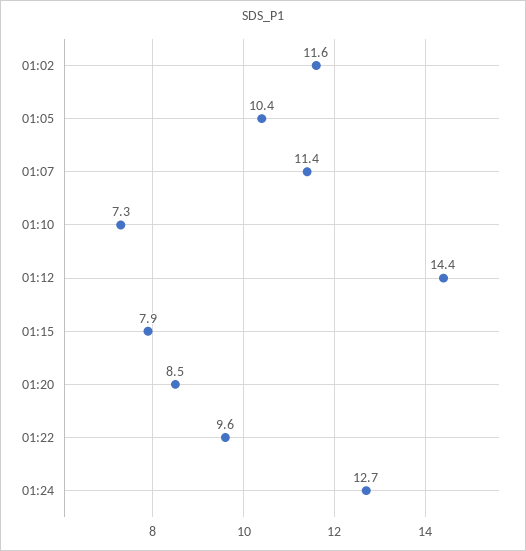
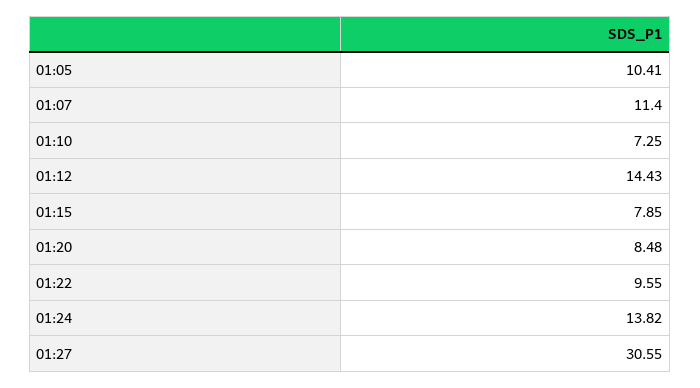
01:02: 11.6 -> none
01:24: 12.7 -> 13.82
01:27: none -> 30.55

